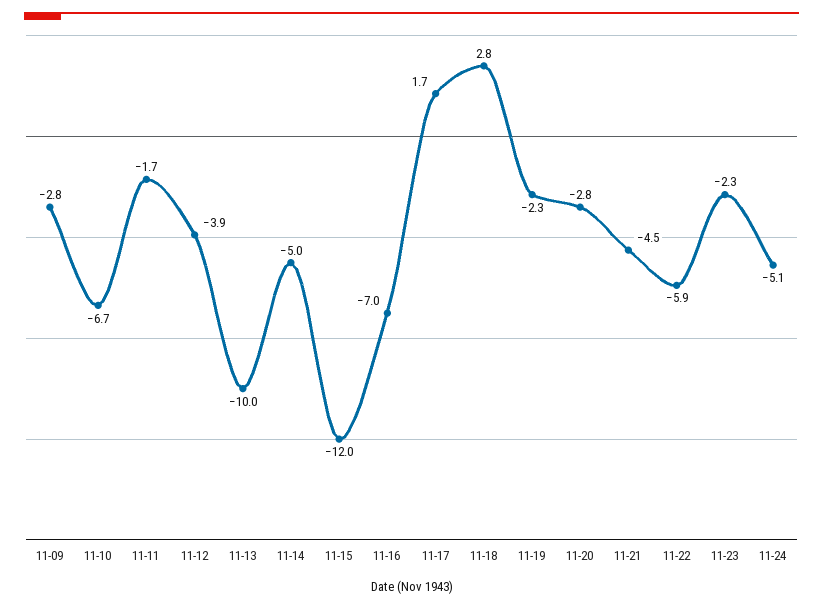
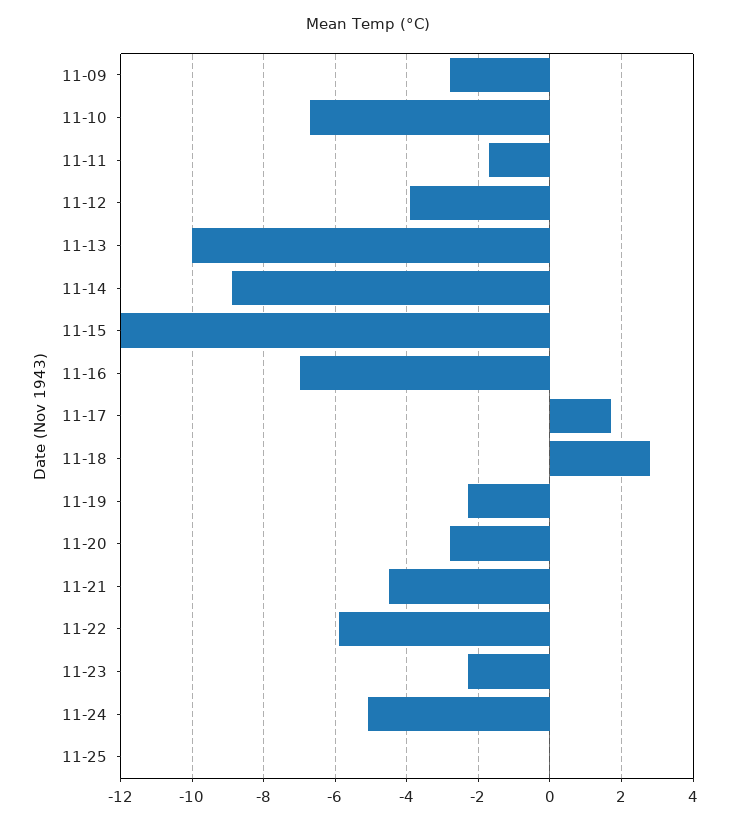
11-14: -5 -> -9
11-25: none -> 0

